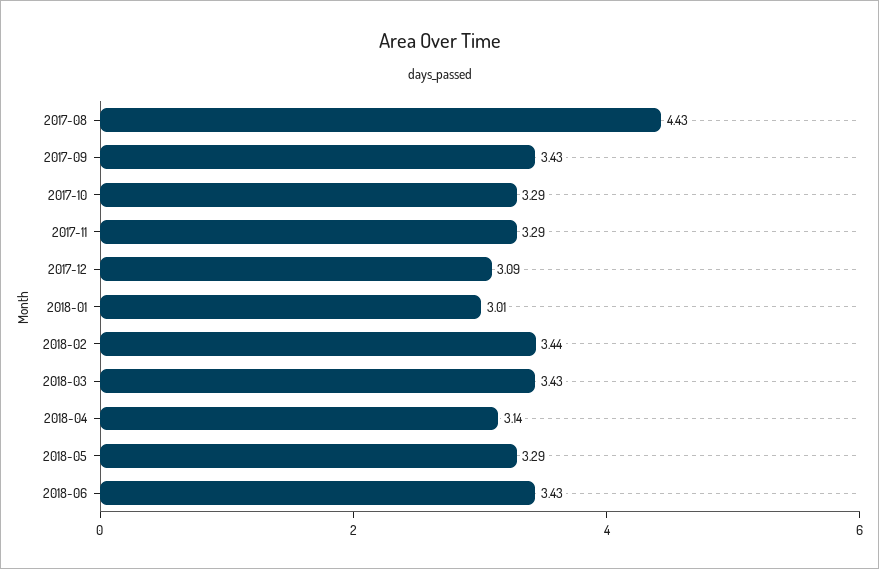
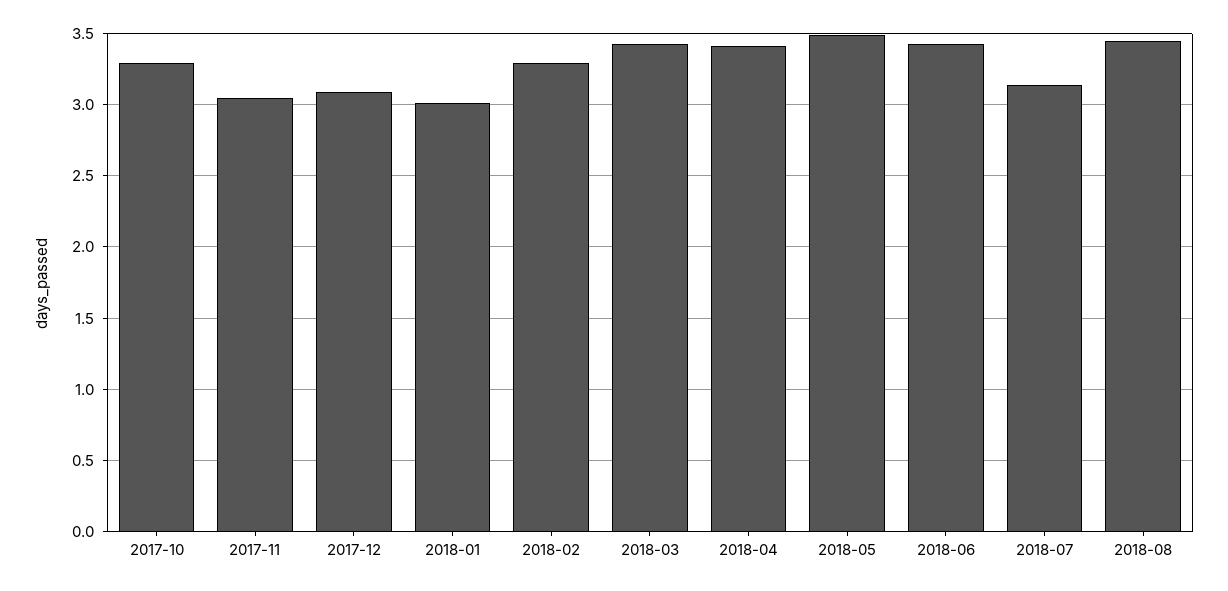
2017-08: 4.43 -> none
2017-09: 3.43 -> none
2017-11: 3.29 -> 3.05
2018-02: 3.44 -> 3.3
2018-04: 3.14 -> 3.4
2018-05: 3.29 -> 3.5
2018-07: none -> 3.15
2018-08: none -> 3.45

